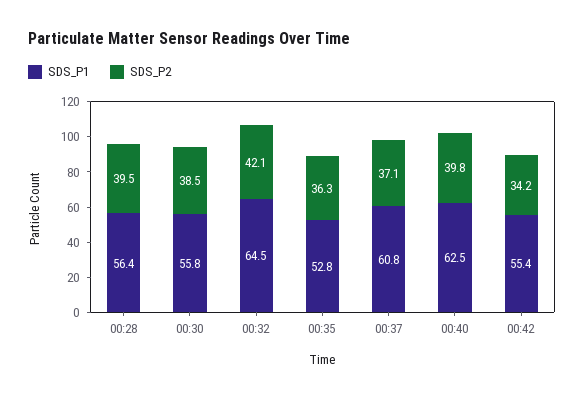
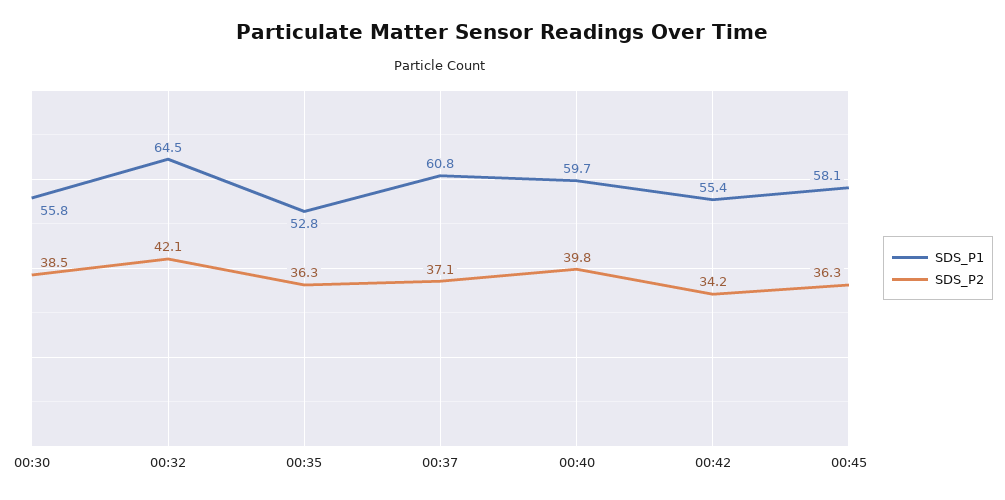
SDS_P1, 00:28: 56.4 -> none
SDS_P2, 00:28: 39.5 -> none
SDS_P1, 00:40: 62.5 -> 59.7
SDS_P1, 00:45: none -> 58.1
SDS_P2, 00:45: none -> 36.3

